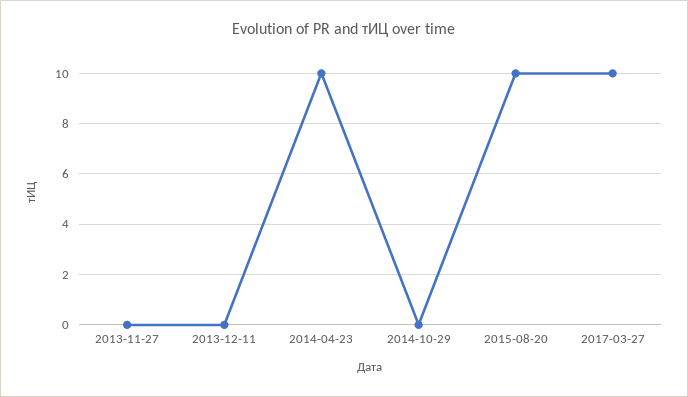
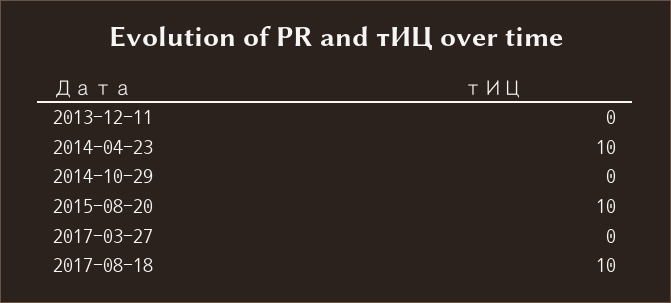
2013-11-27: 0 -> none
2017-03-27: 10 -> 0
2017-08-18: none -> 10

